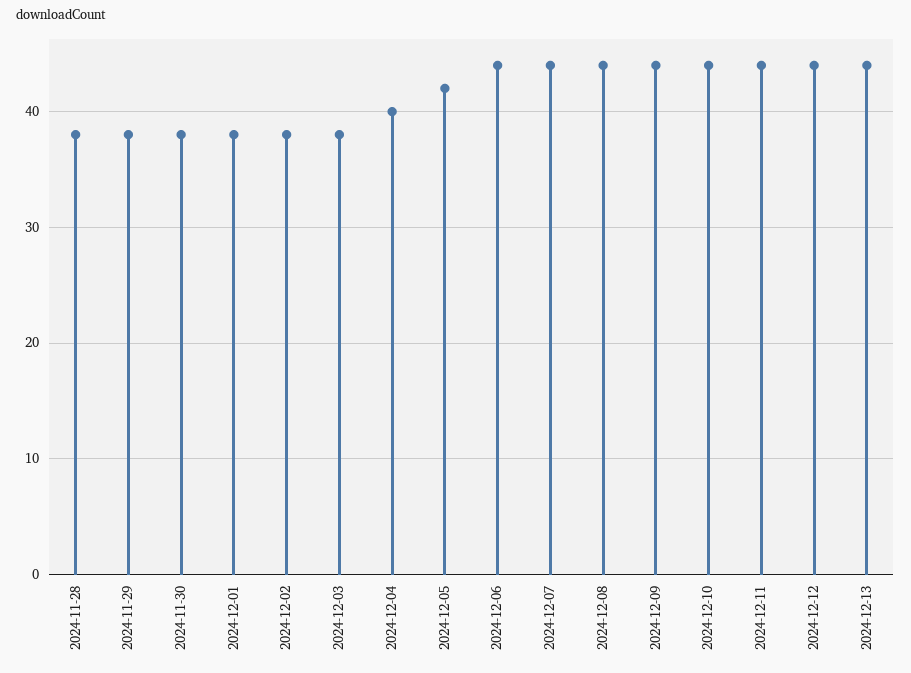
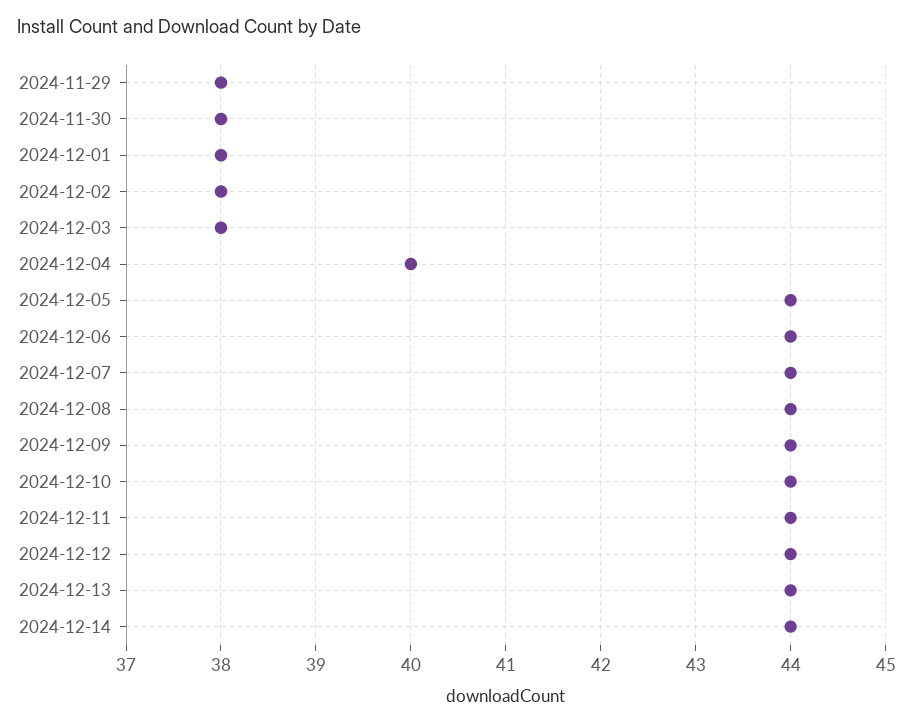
2024-11-28: 38 -> none
2024-12-05: 42 -> 44
2024-12-14: none -> 44

